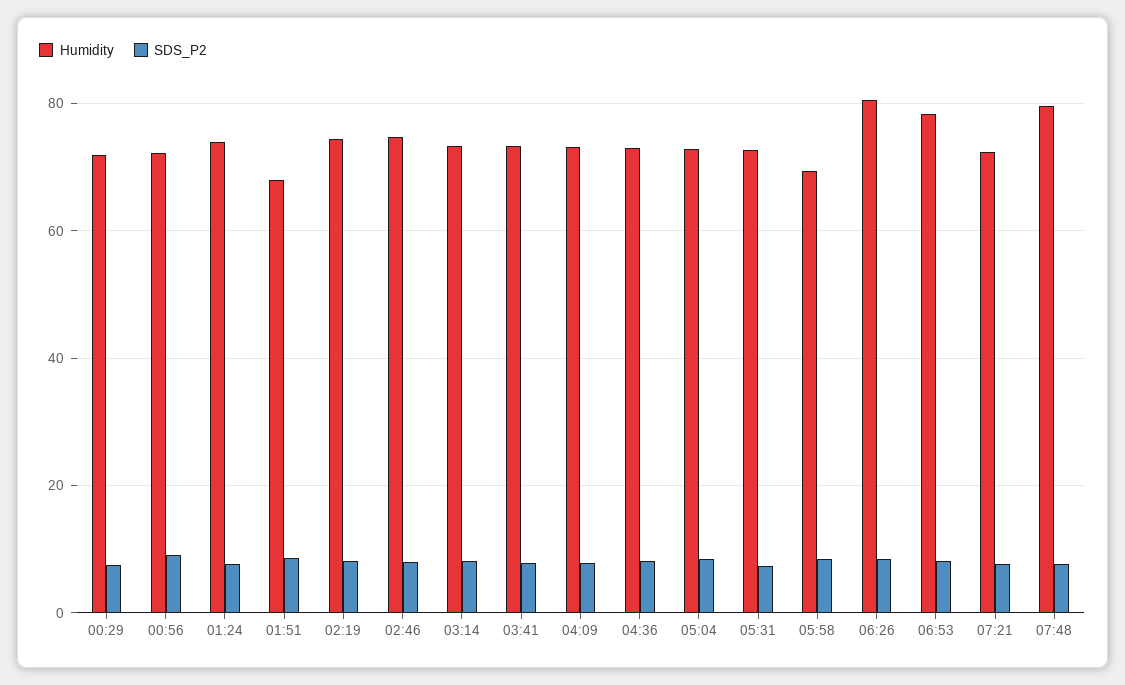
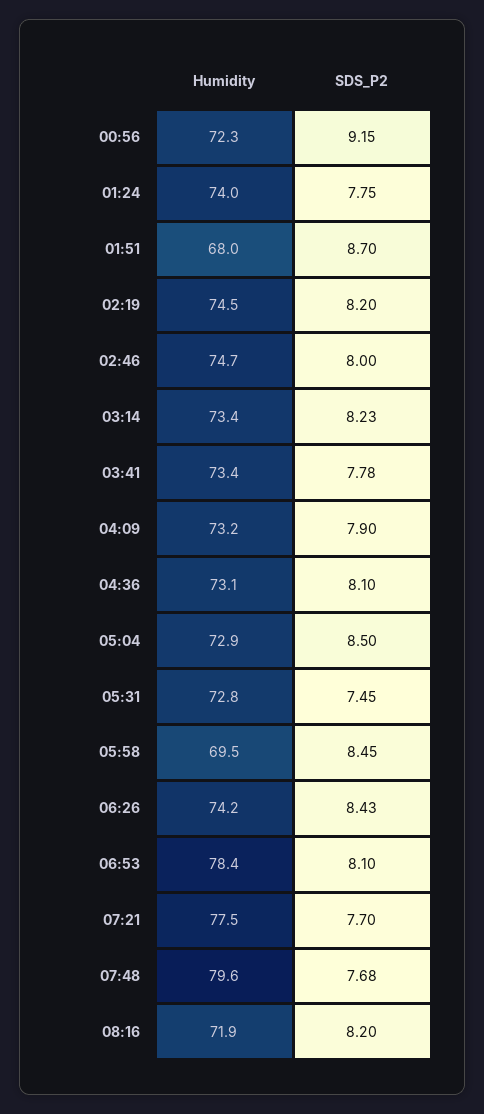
Humidity, 00:29: 72 -> none
SDS_P2, 00:29: 8 -> none
Humidity, 06:26: 80 -> 74.2
Humidity, 07:21: 72 -> 77.5
Humidity, 08:16: none -> 71.9
SDS_P2, 08:16: none -> 8.2

